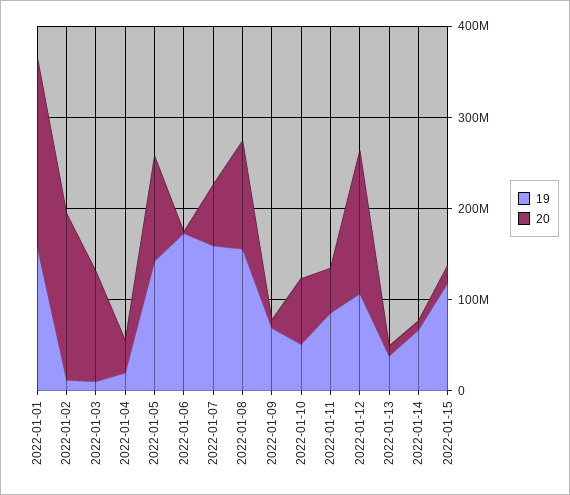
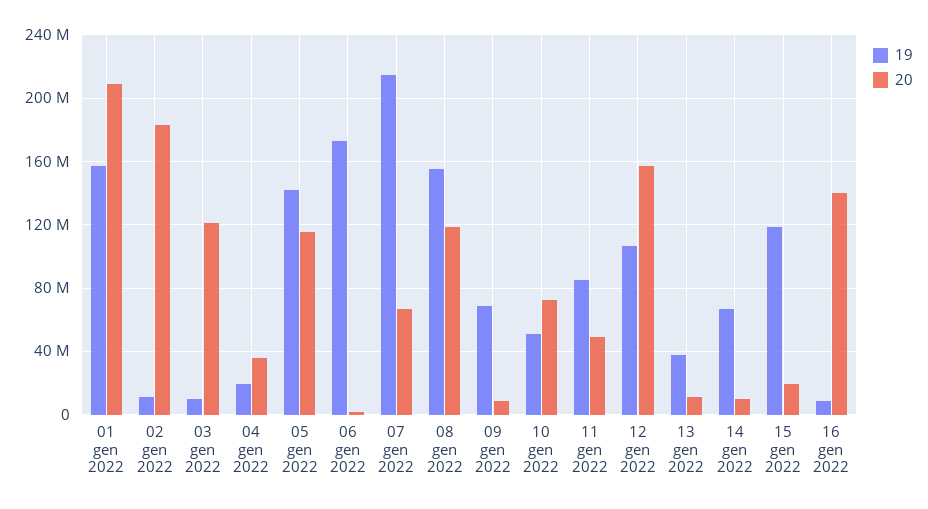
19, 2022-01-07: 160000000 -> 215000000
19, 16 gen 2022: none -> 10000000
20, 16 gen 2022: none -> 140000000

